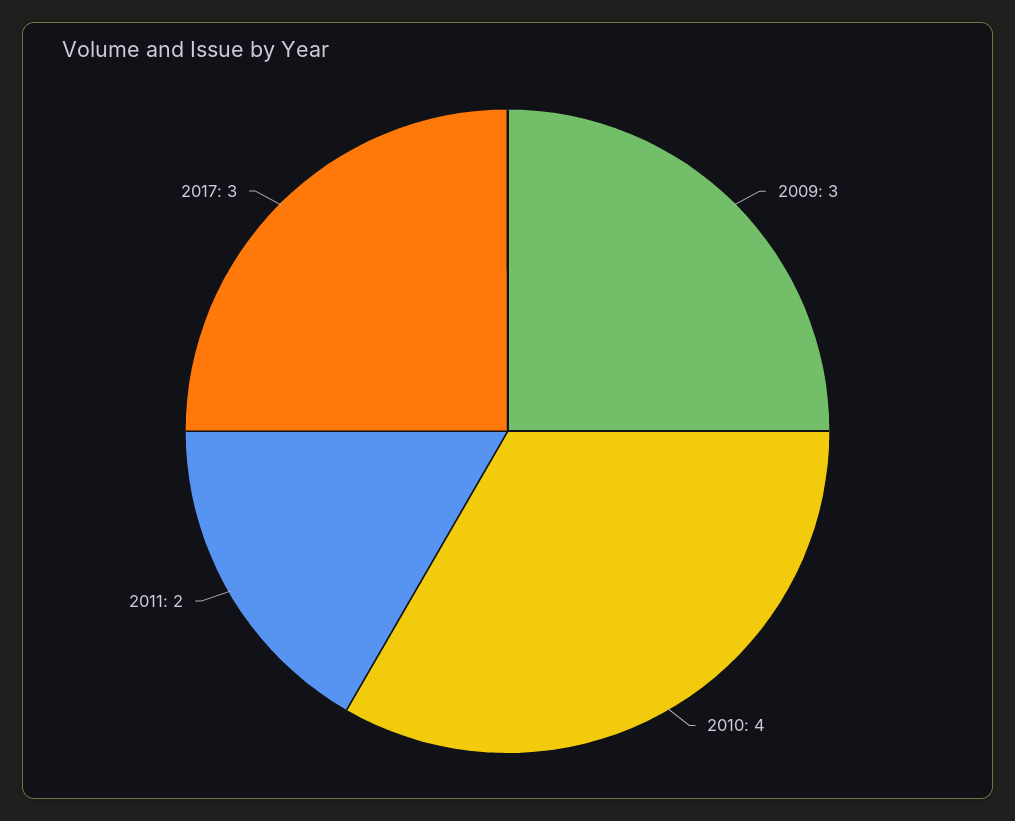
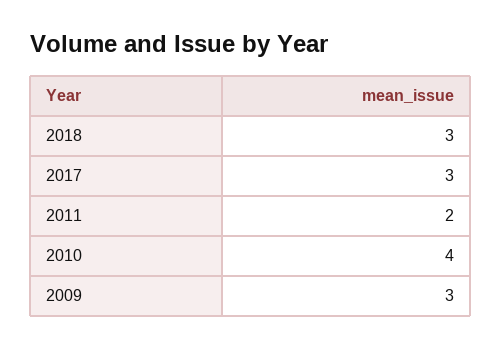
2018: none -> 3

